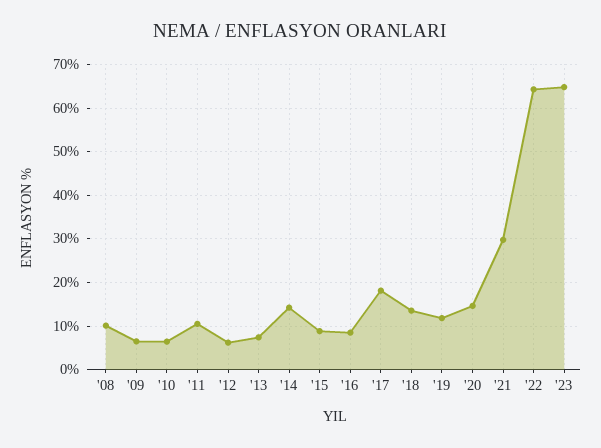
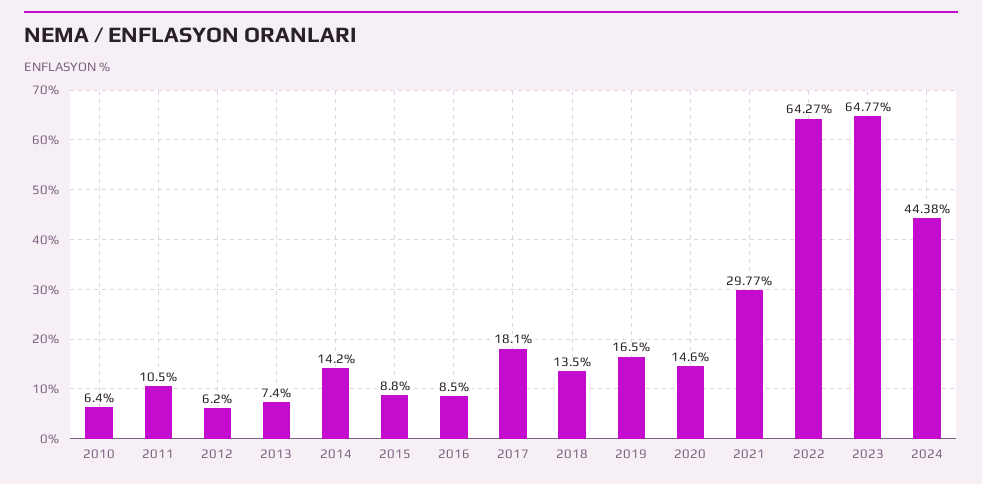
'08: 10 -> none
'09: 6 -> none
'19: 12 -> 16.5
2024: none -> 44.38

